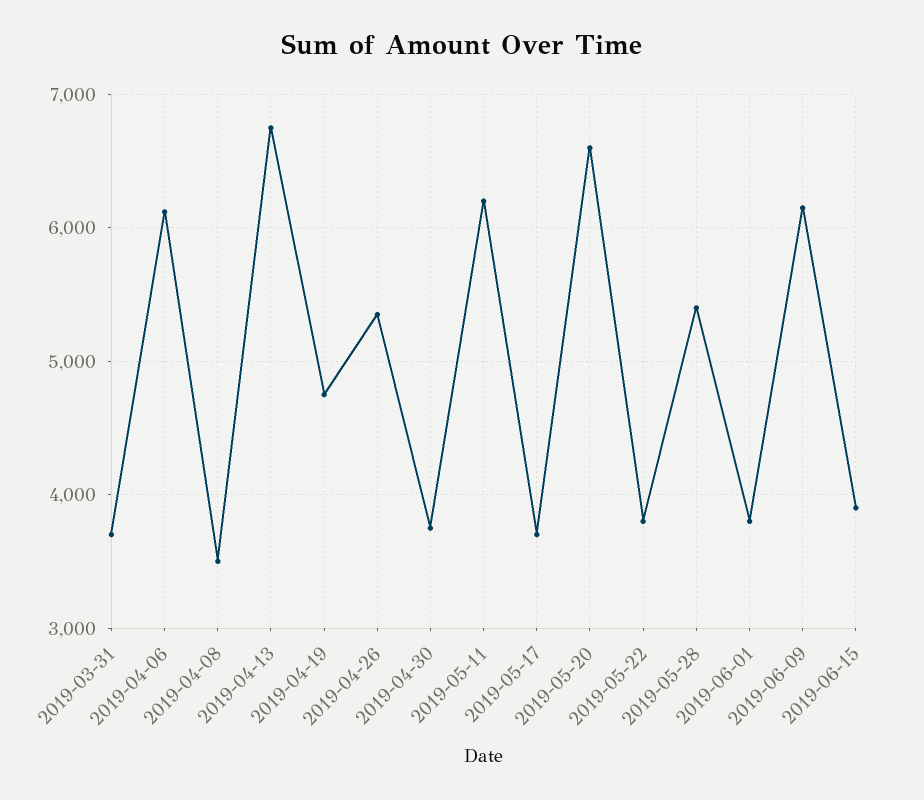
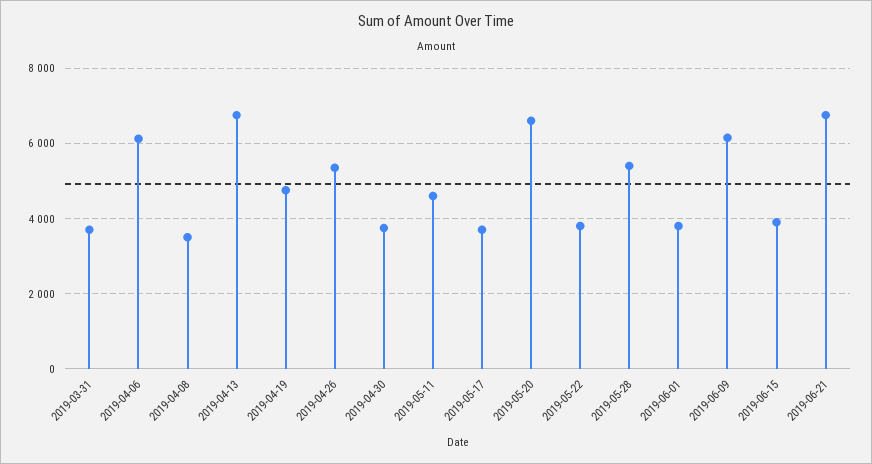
2019-05-11: 6200 -> 4600
2019-06-21: none -> 6800

